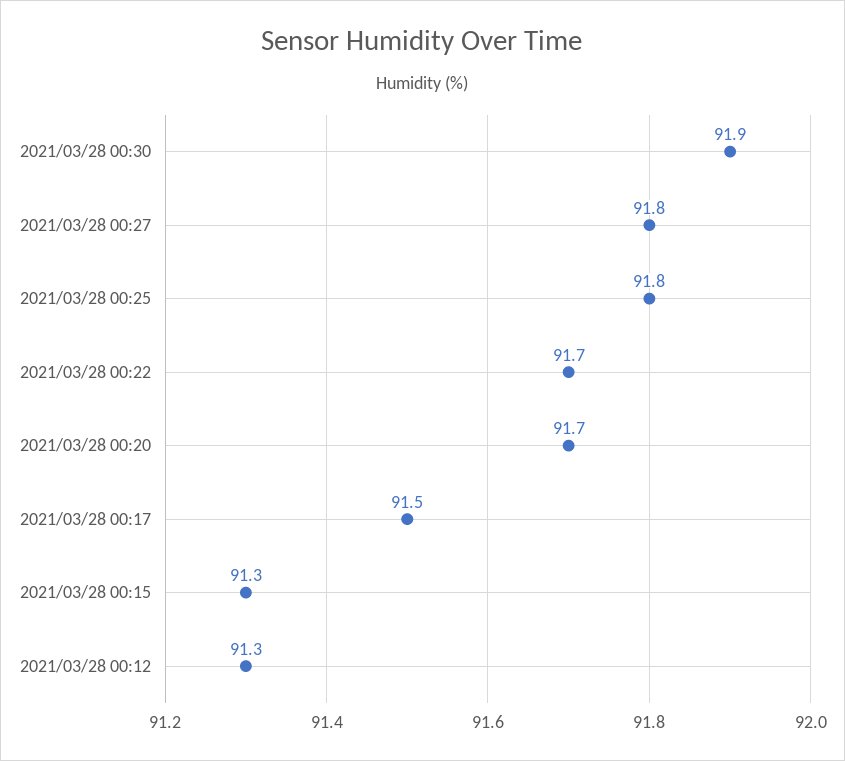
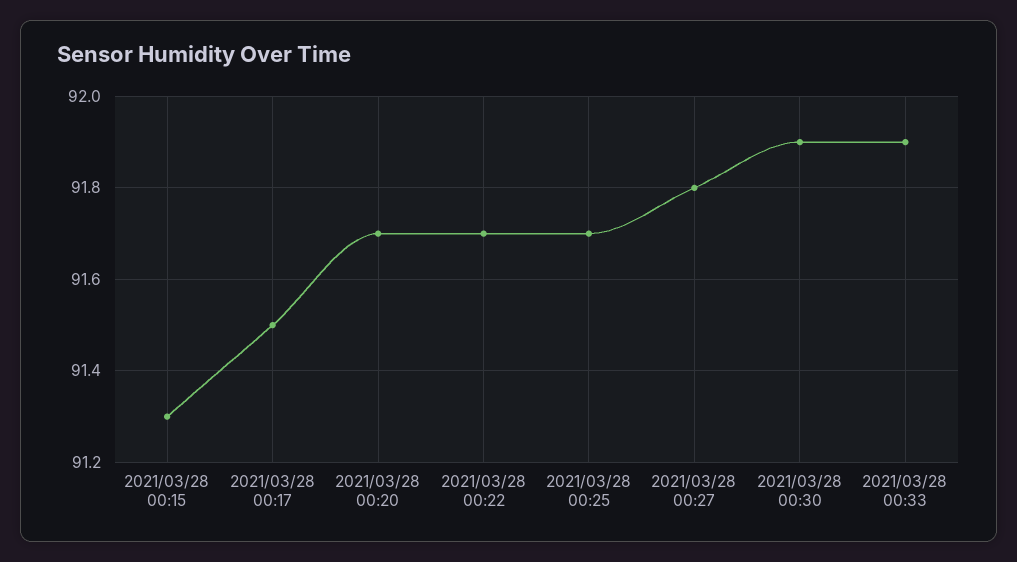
2021/03/28 00:25: 91.8 -> 91.7
2021/03/28 00:12: 91.3 -> none
2021/03/28 00:33: none -> 91.9

